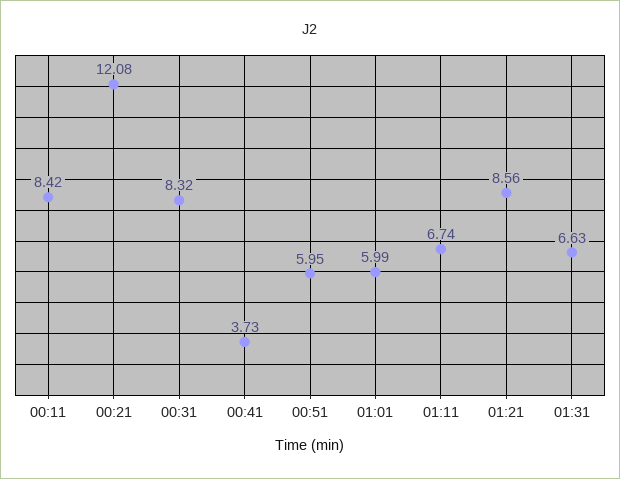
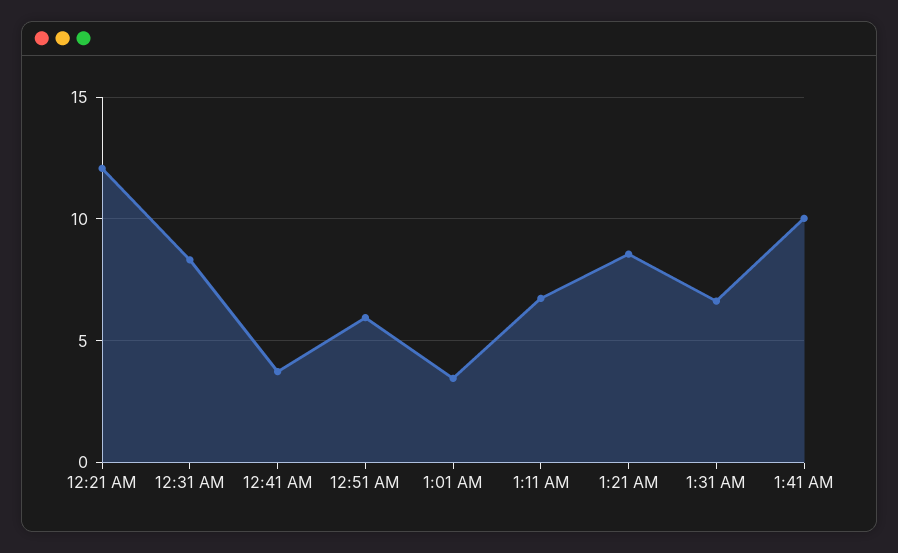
00:11: 8.42 -> none
01:01: 5.99 -> 3.5
1:41 AM: none -> 10

